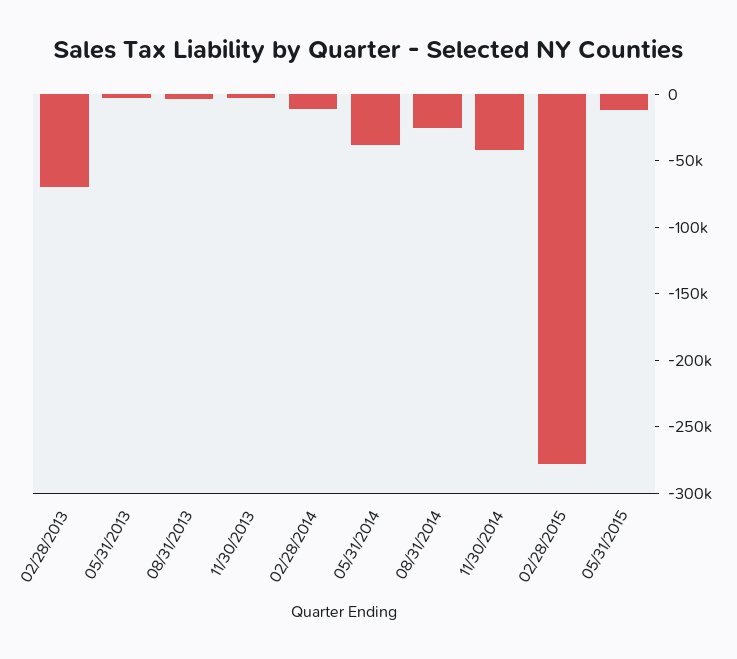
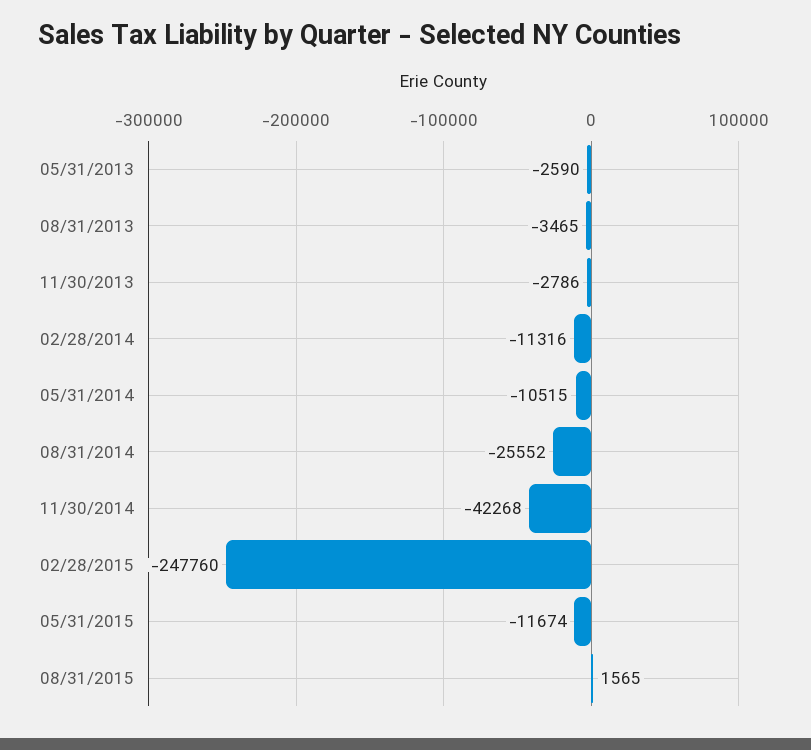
02/28/2013: -70000 -> none
05/31/2014: -40000 -> -10515
02/28/2015: -280000 -> -247760
08/31/2015: none -> 1565

